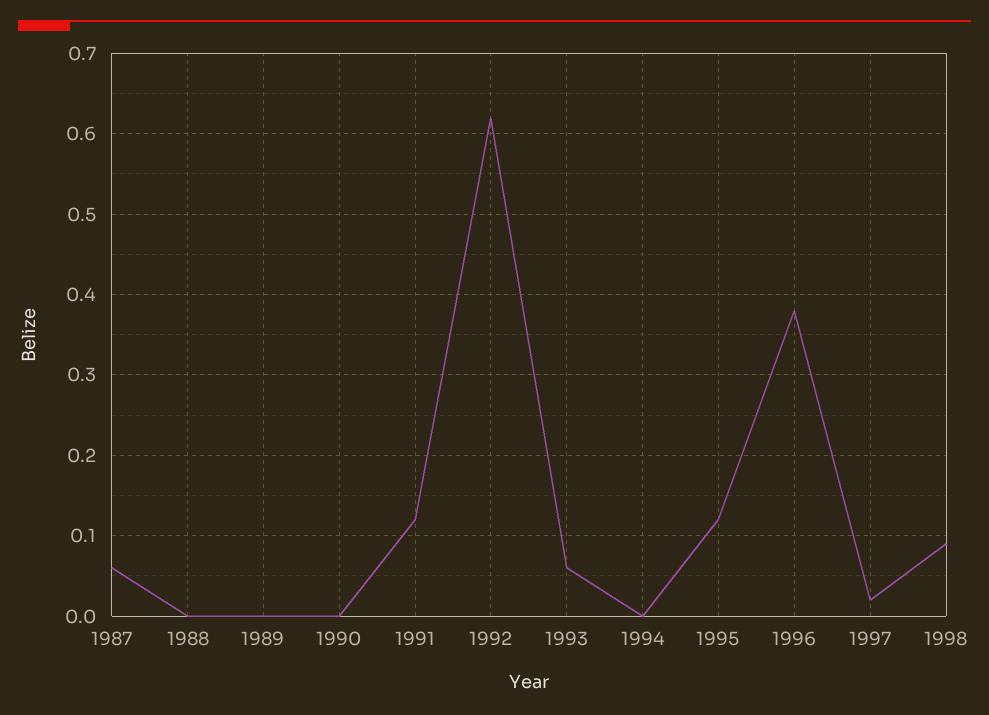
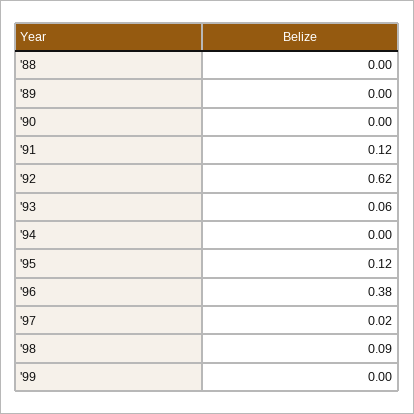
1987: 0.06 -> none
'99: none -> 0

